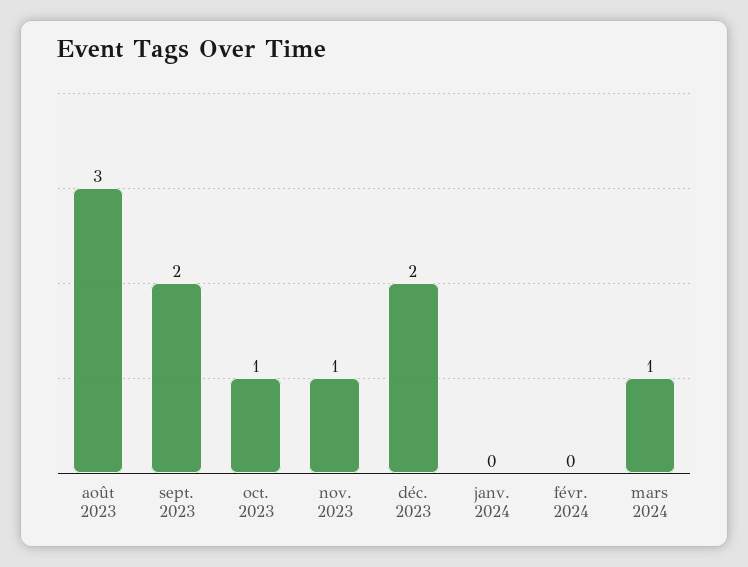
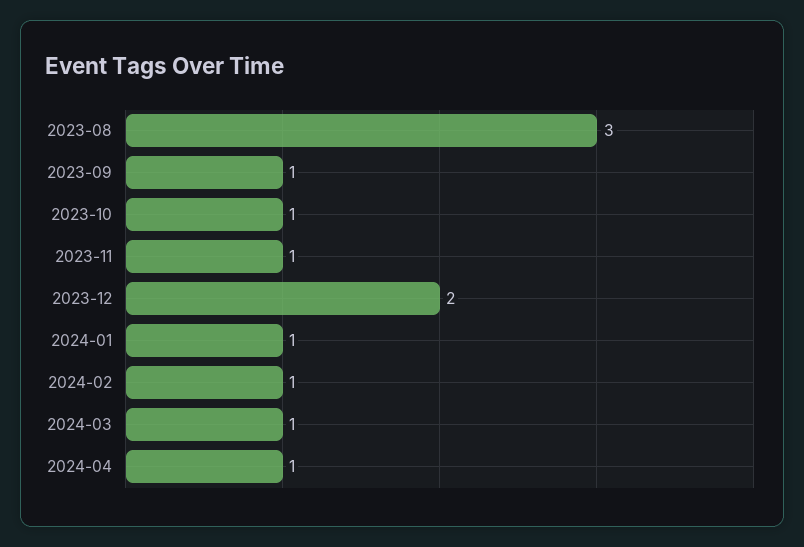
sept. 2023: 2 -> 1
janv. 2024: 0 -> 1
févr. 2024: 0 -> 1
2024-04: none -> 1

